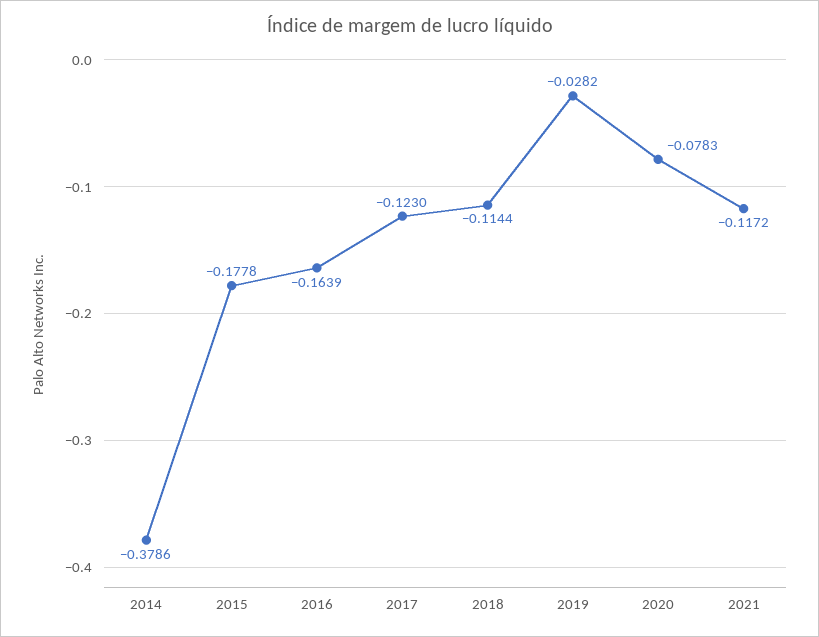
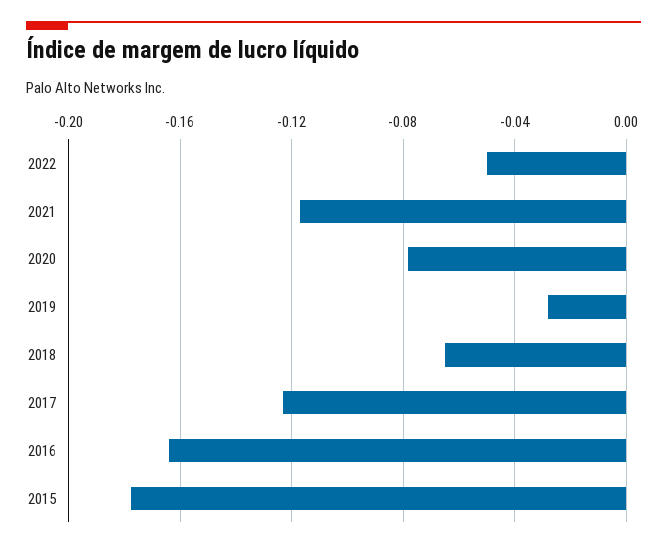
2014: -0.3786 -> none
2018: -0.1144 -> -0.065
2022: none -> -0.05

